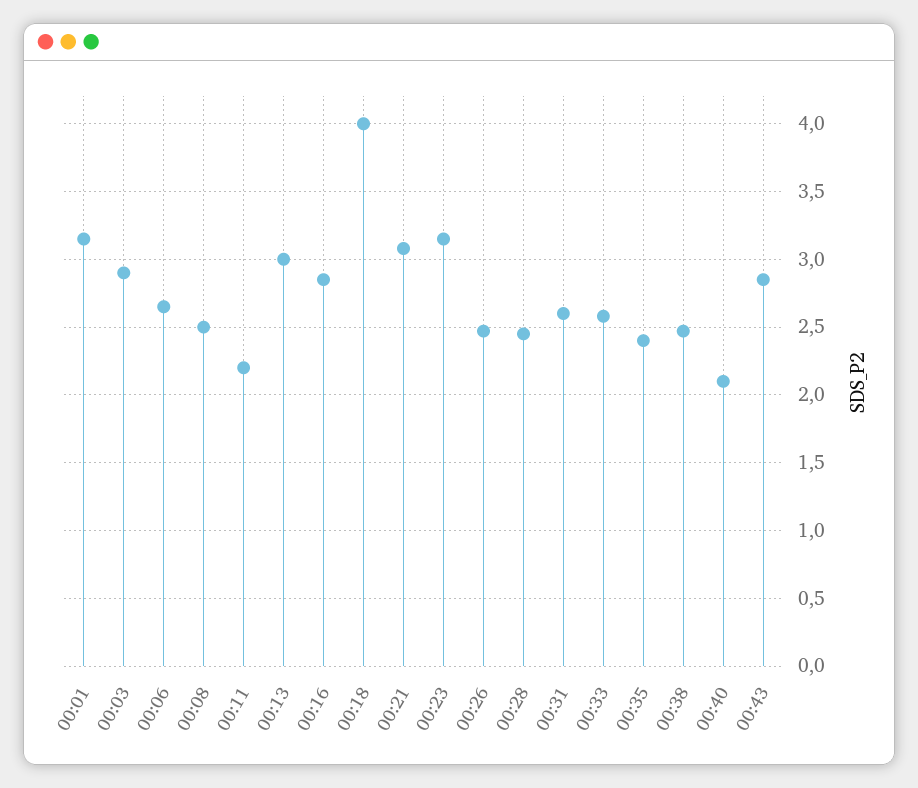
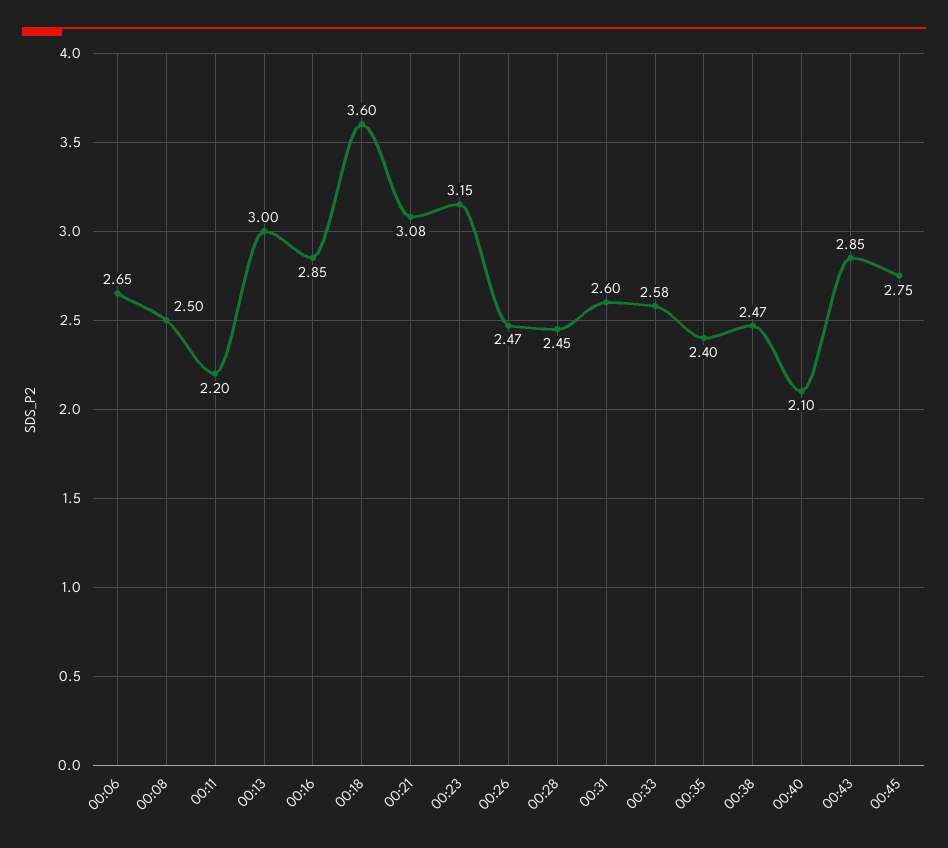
00:01: 3.15 -> none
00:03: 2.9 -> none
00:18: 4 -> 3.6
00:45: none -> 2.75

